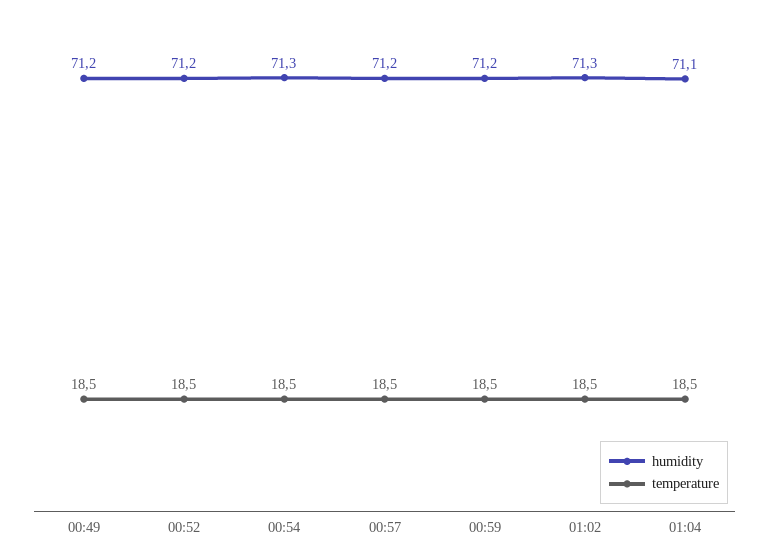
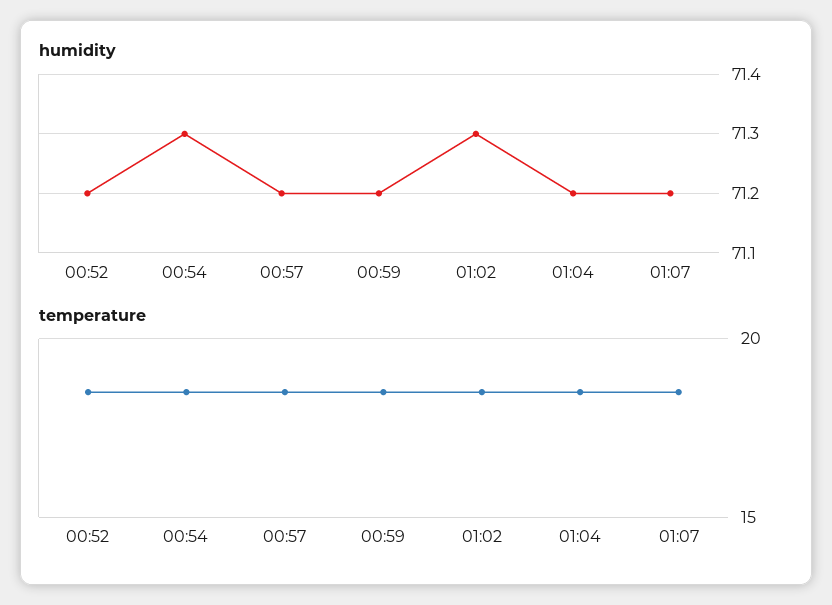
humidity, 00:49: 71.2 -> none
temperature, 00:49: 18.5 -> none
humidity, 01:04: 71.1 -> 71.2
humidity, 01:07: none -> 71.2
temperature, 01:07: none -> 18.5

